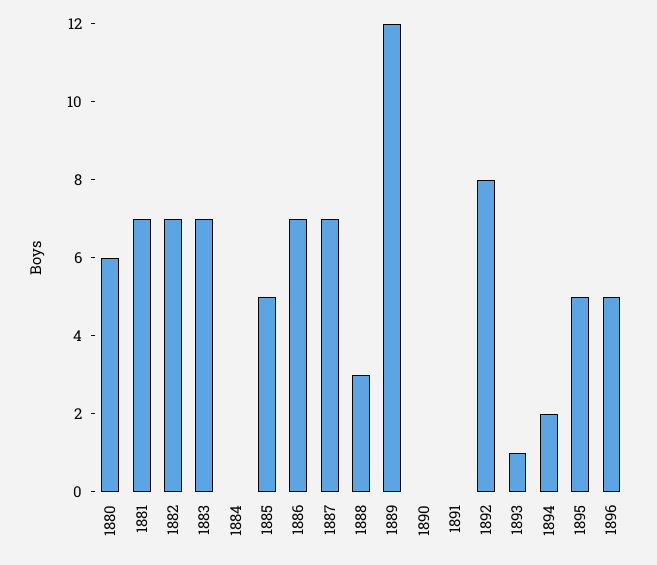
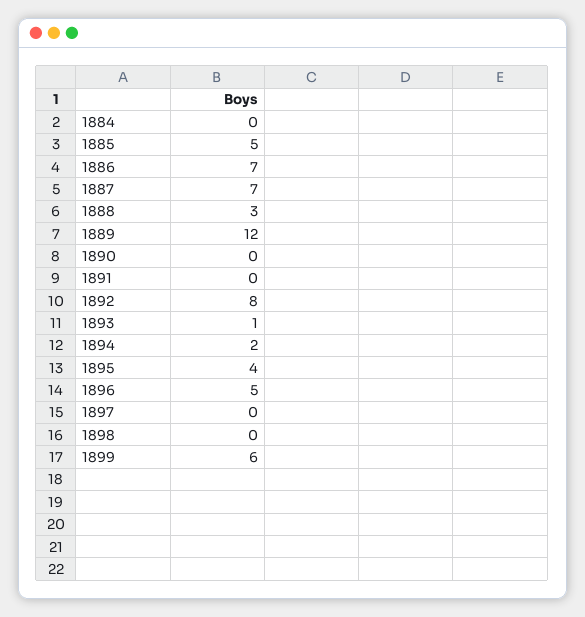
1880: 6 -> none
1881: 7 -> none
1882: 7 -> none
1883: 7 -> none
1895: 5 -> 4
1897: none -> 0
1898: none -> 0
1899: none -> 6

